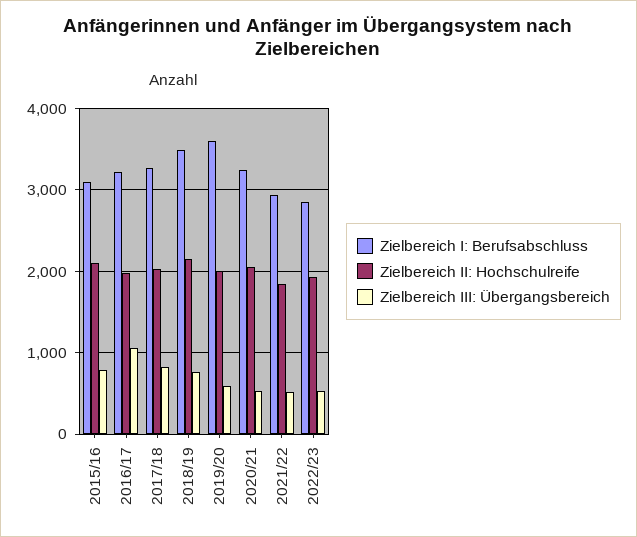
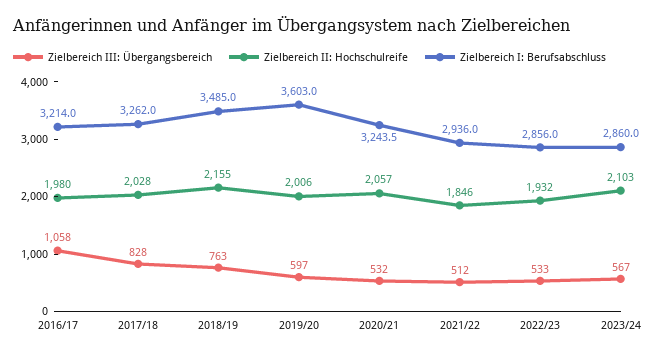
Zielbereich I: Berufsabschluss, 2015/16: 3100 -> none
Zielbereich II: Hochschulreife, 2015/16: 2100 -> none
Zielbereich III: Übergangsbereich, 2015/16: 800 -> none
Zielbereich III: Übergangsbereich, 2023/24: none -> 567
Zielbereich II: Hochschulreife, 2023/24: none -> 2103
Zielbereich I: Berufsabschluss, 2023/24: none -> 2860

